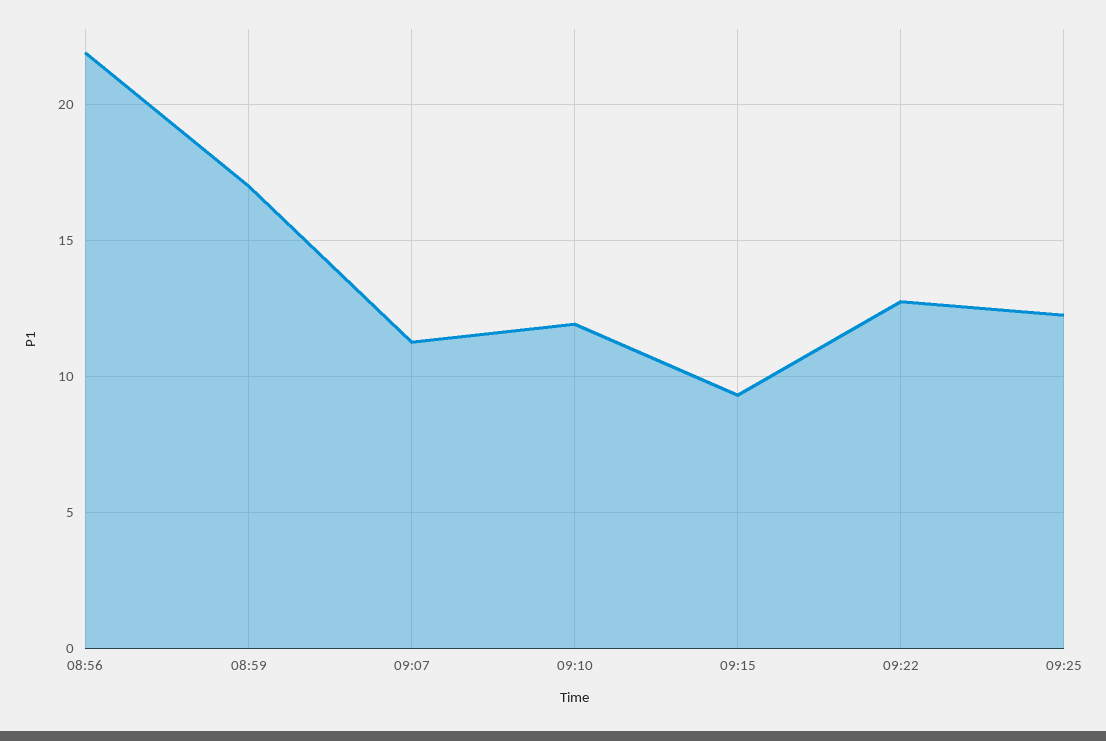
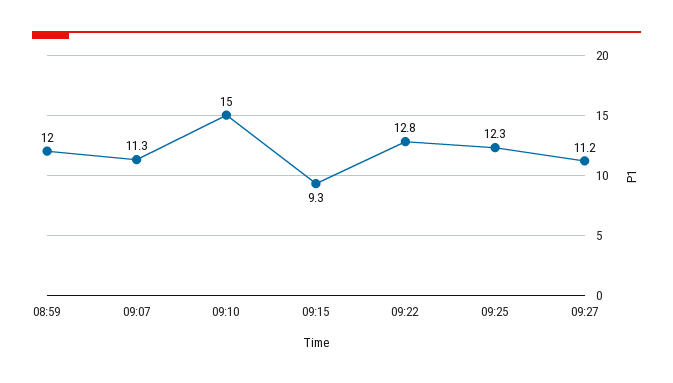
08:56: 22 -> none
08:59: 17 -> 12
09:10: 12 -> 15
09:27: none -> 11.2

